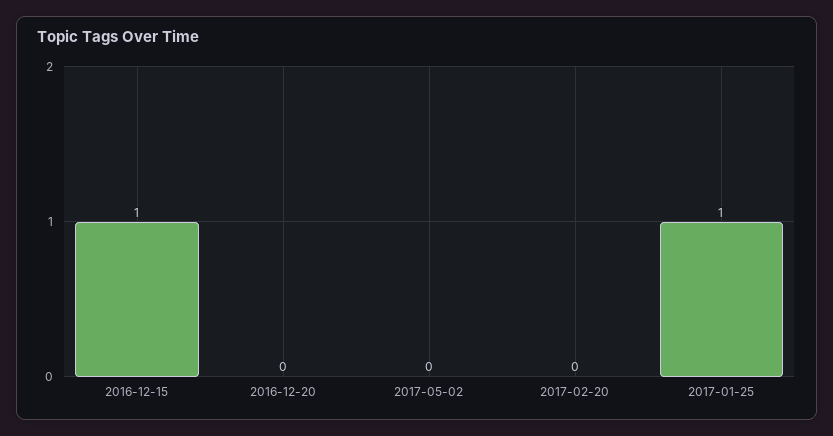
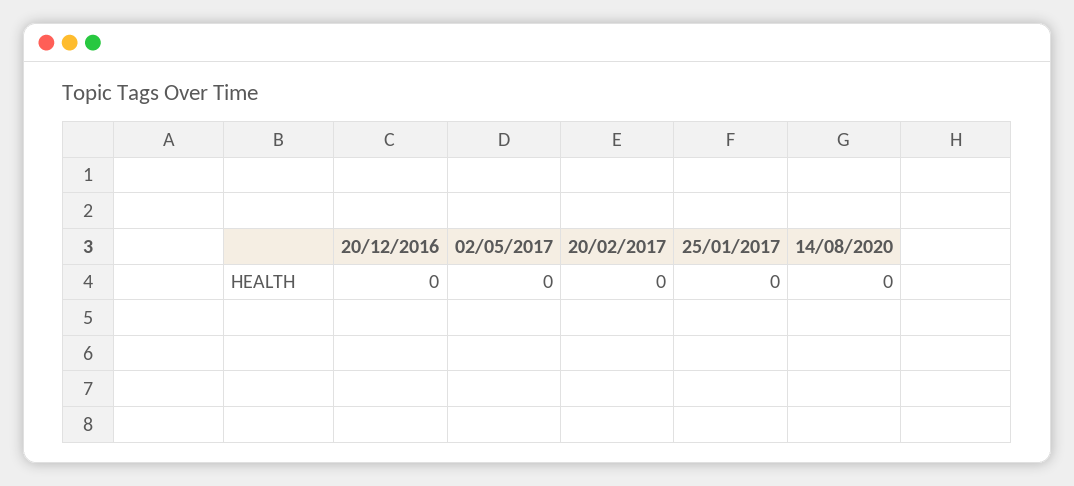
2016-12-15: 1 -> none
2017-01-25: 1 -> 0
14/08/2020: none -> 0

